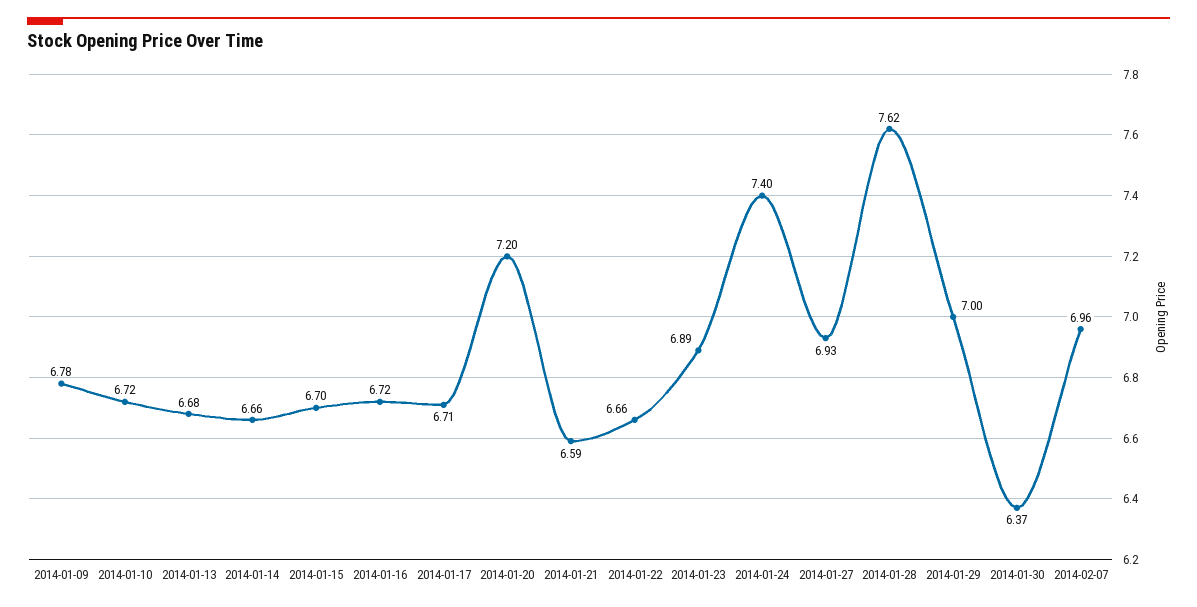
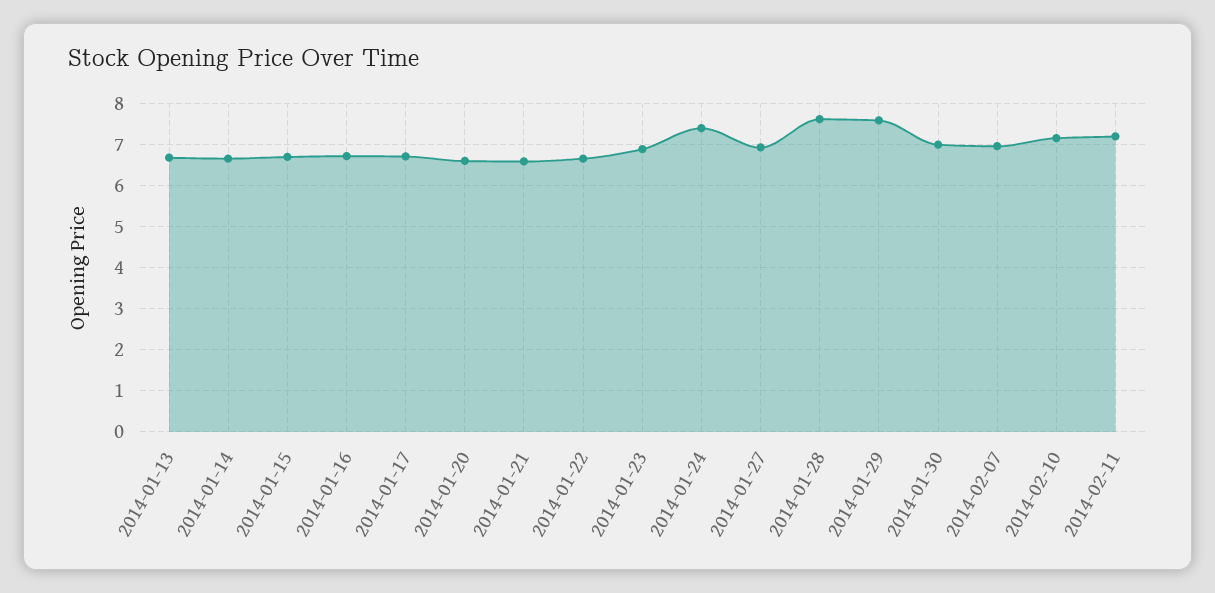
2014-01-09: 6.78 -> none
2014-01-10: 6.72 -> none
2014-01-20: 7.2 -> 6.6
2014-01-29: 7 -> 7.6
2014-01-30: 6.37 -> 7
2014-02-10: none -> 7.2
2014-02-11: none -> 7.2

